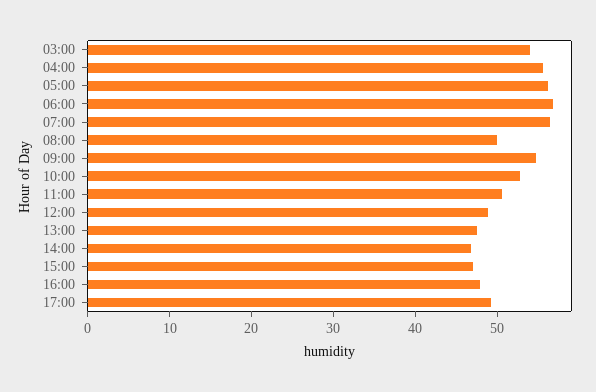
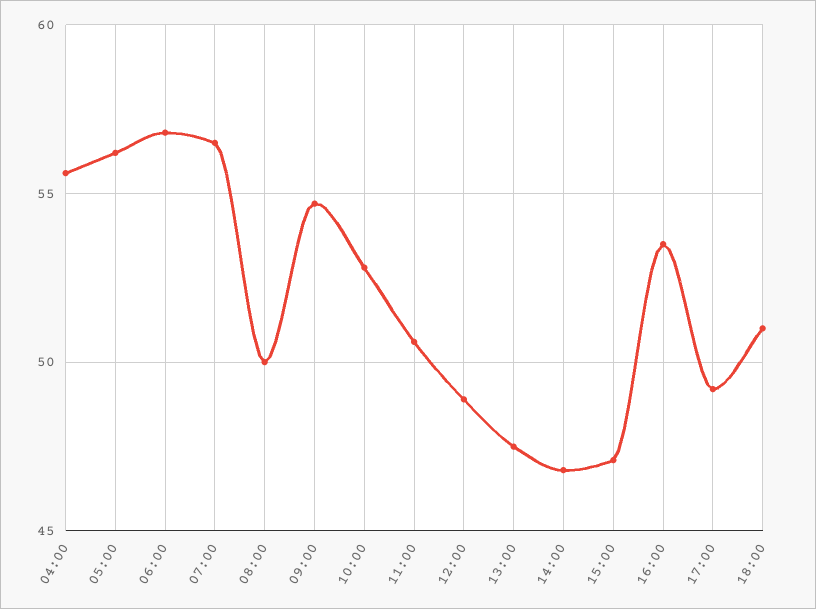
03:00: 54 -> none
16:00: 48 -> 53.5
18:00: none -> 51

